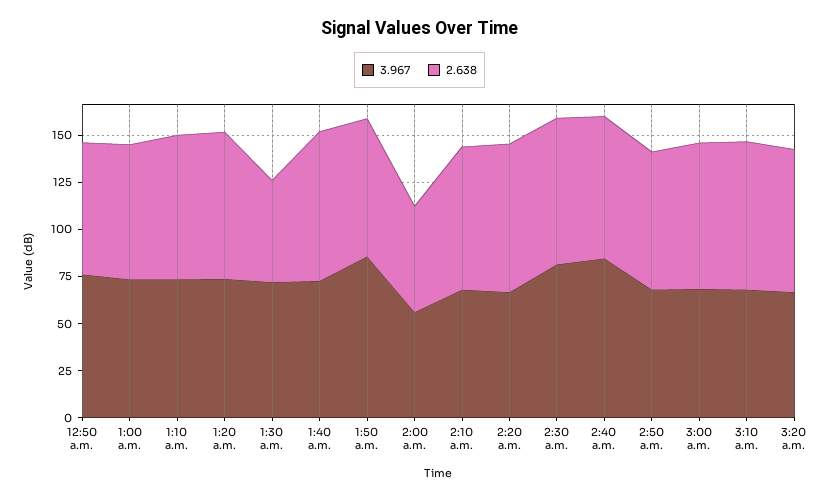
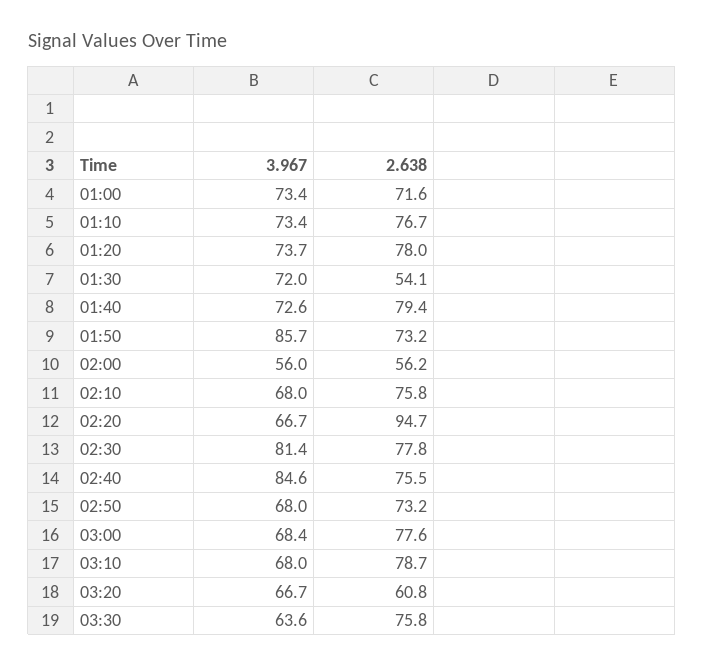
3.967, 12:50 a.m.: 75 -> none
2.638, 12:50 a.m.: 70 -> none
2.638, 2:20 a.m.: 80 -> 94.7
2.638, 3:20 a.m.: 75 -> 60.8
3.967, 03:30: none -> 63.6
2.638, 03:30: none -> 75.8

